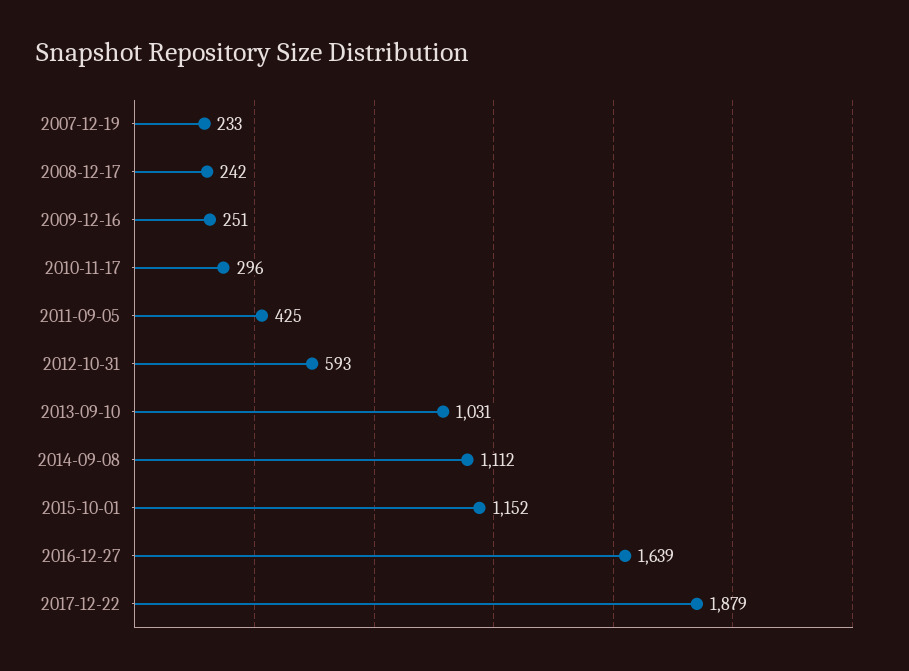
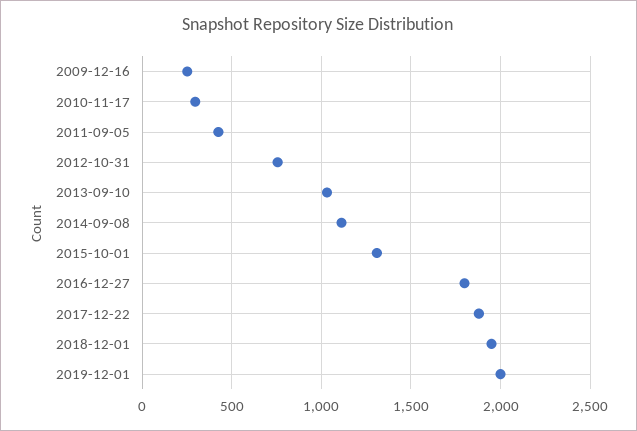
2007-12-19: 233 -> none
2008-12-17: 242 -> none
2012-10-31: 593 -> 750
2015-10-01: 1152 -> 1300
2016-12-27: 1639 -> 1800
2018-12-01: none -> 1950
2019-12-01: none -> 2000

